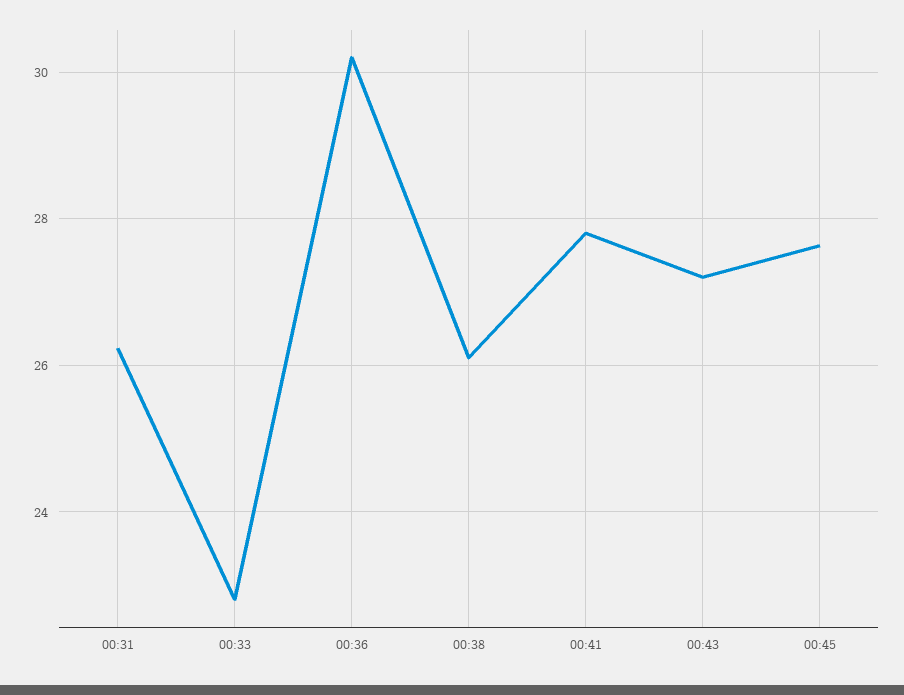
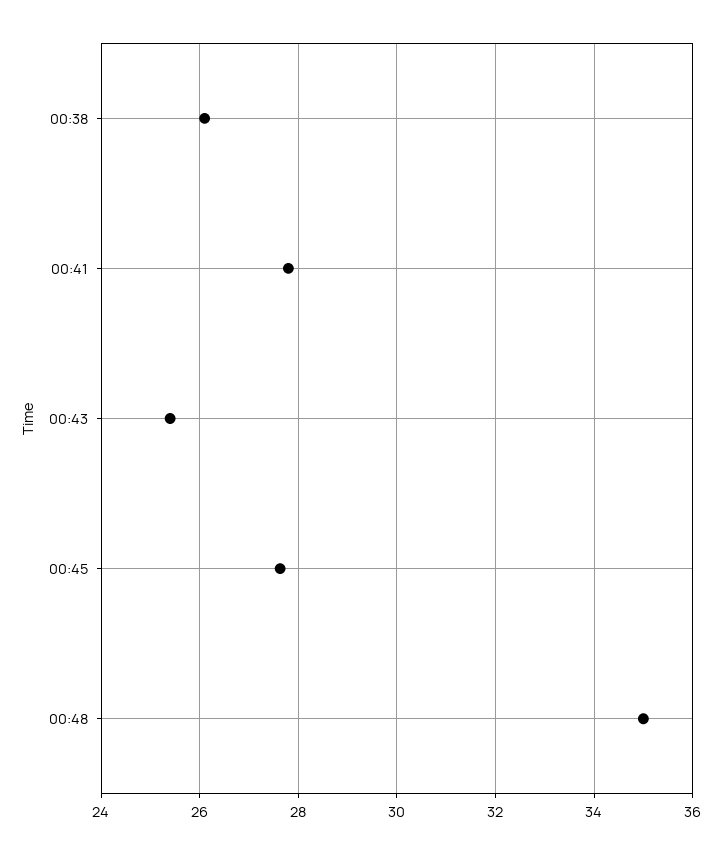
00:31: 26.2 -> none
00:33: 22.8 -> none
00:36: 30.2 -> none
00:43: 27.2 -> 25.4
00:48: none -> 35

